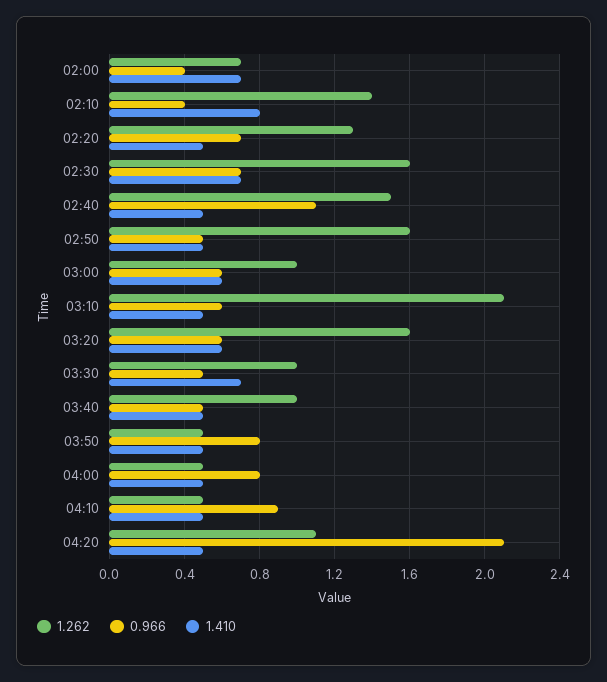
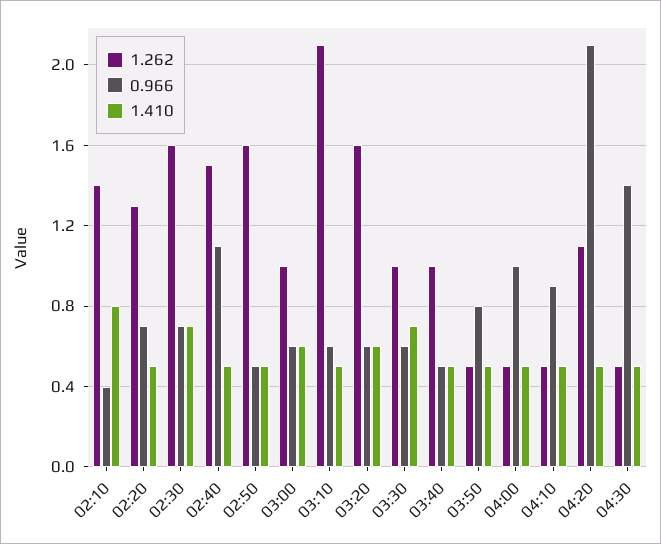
1.262, 02:00: 0.7 -> none
0.966, 02:00: 0.4 -> none
1.410, 02:00: 0.7 -> none
0.966, 03:30: 0.5 -> 0.6
0.966, 04:00: 0.8 -> 1
1.262, 04:30: none -> 0.5
0.966, 04:30: none -> 1.4
1.410, 04:30: none -> 0.5

